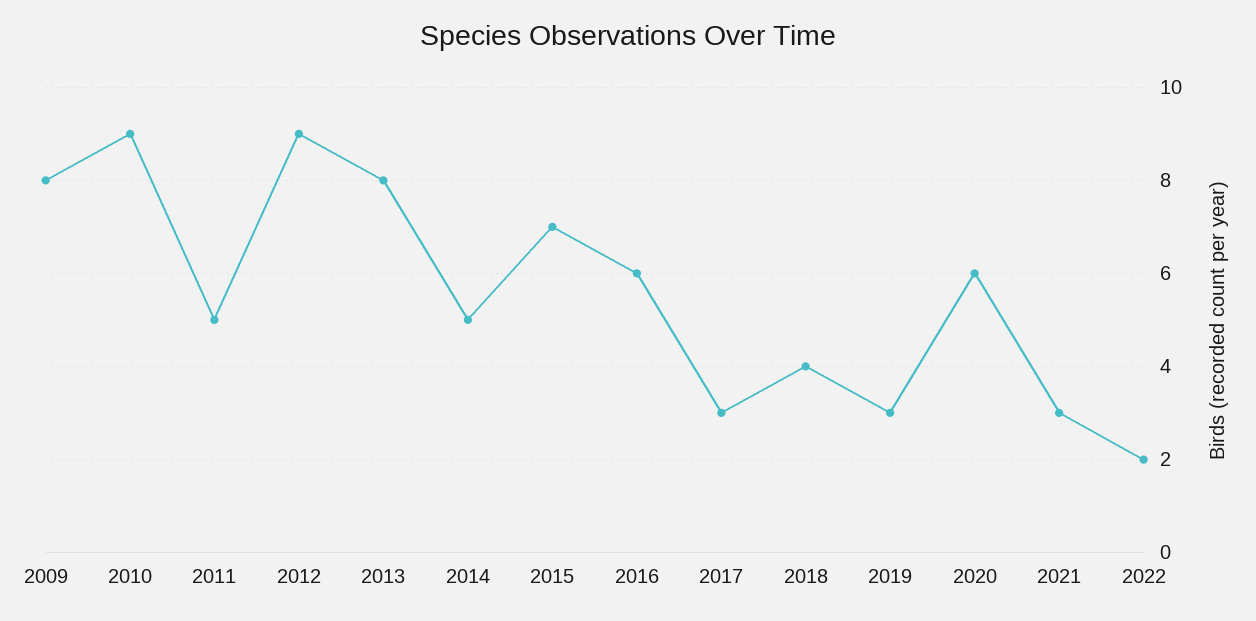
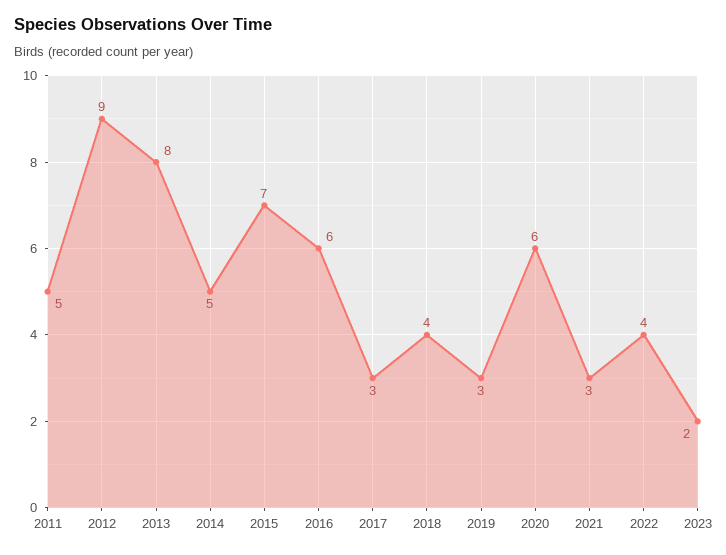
2009: 8 -> none
2010: 9 -> none
2022: 2 -> 4
2023: none -> 2

